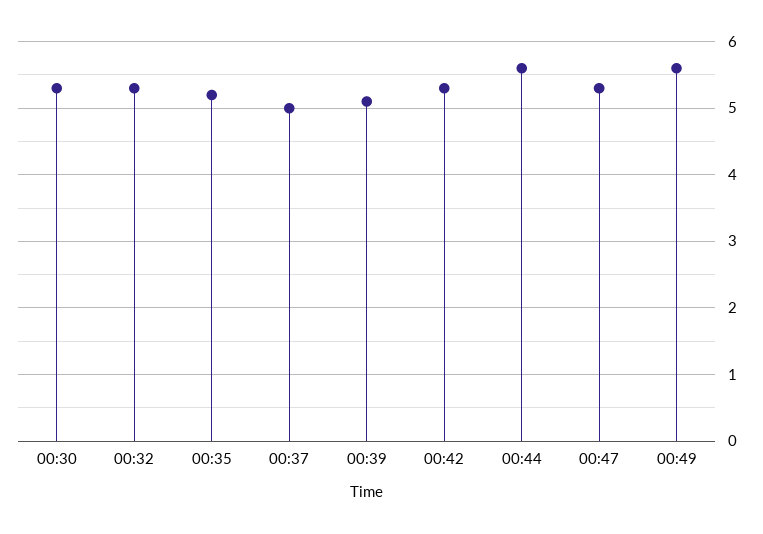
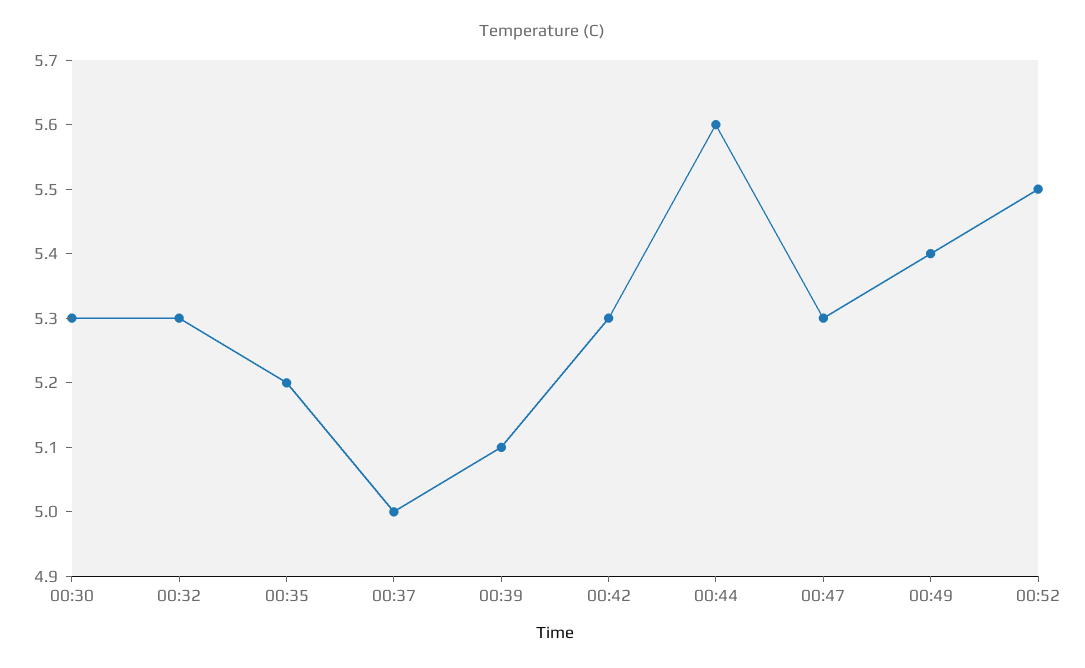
00:49: 5.6 -> 5.4
00:52: none -> 5.5

